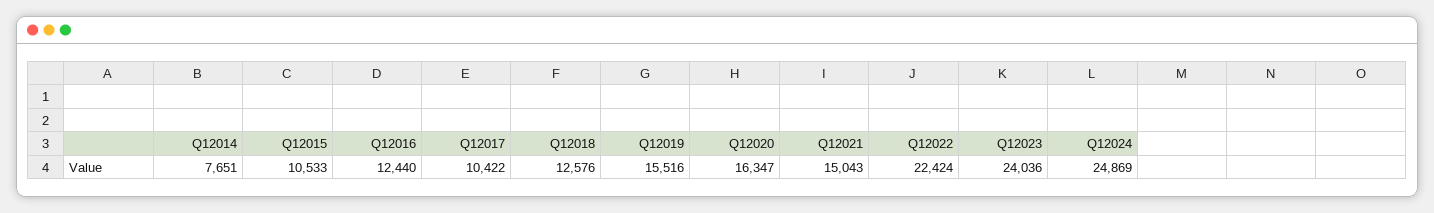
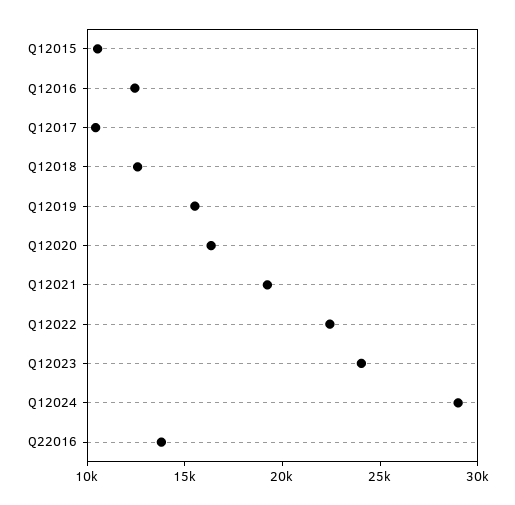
Q12014: 7651 -> none
Q12021: 15043 -> 19000
Q12024: 24869 -> 29000
Q22016: none -> 14000

